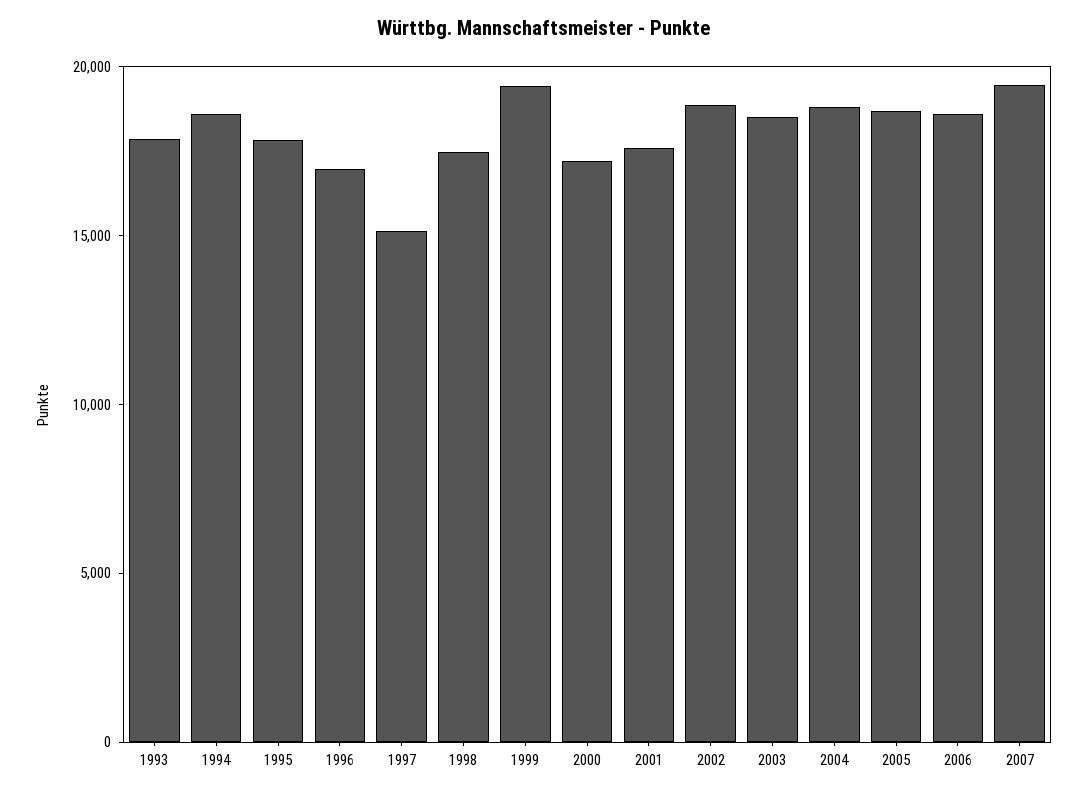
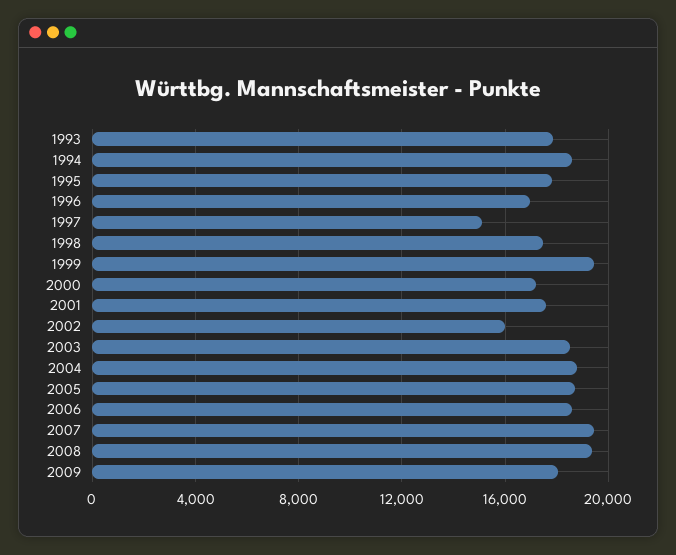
2002: 19000 -> 16000
2008: none -> 19500
2009: none -> 18000

